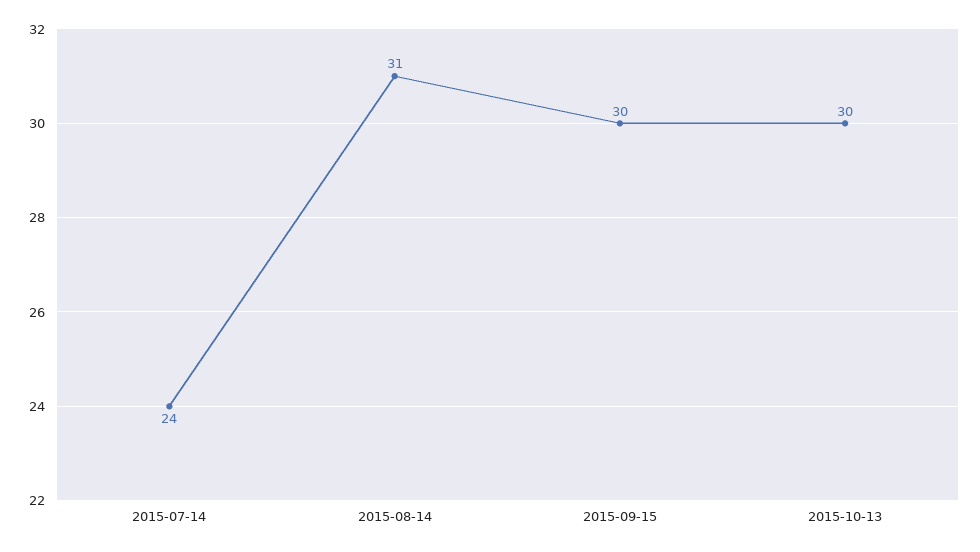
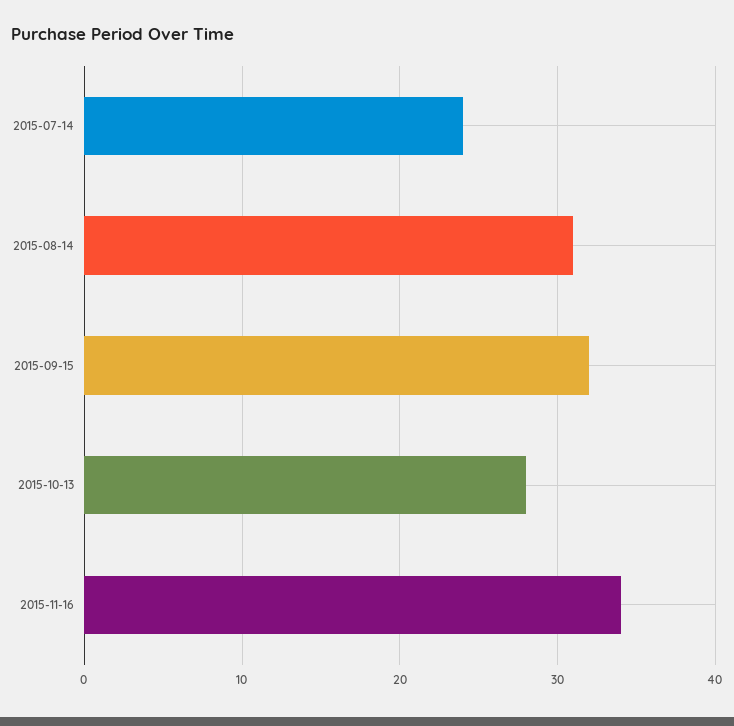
2015-09-15: 30 -> 32
2015-10-13: 30 -> 28
2015-11-16: none -> 34

